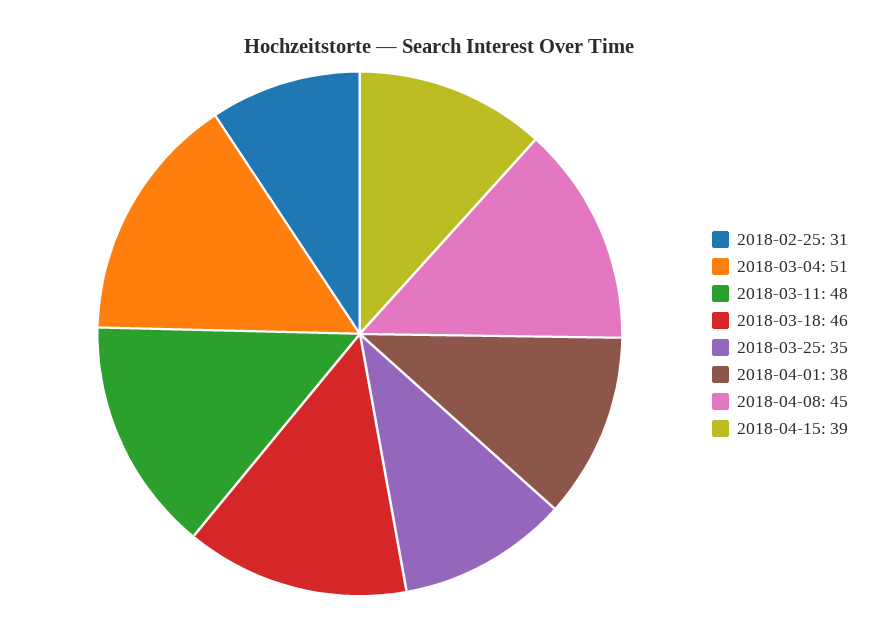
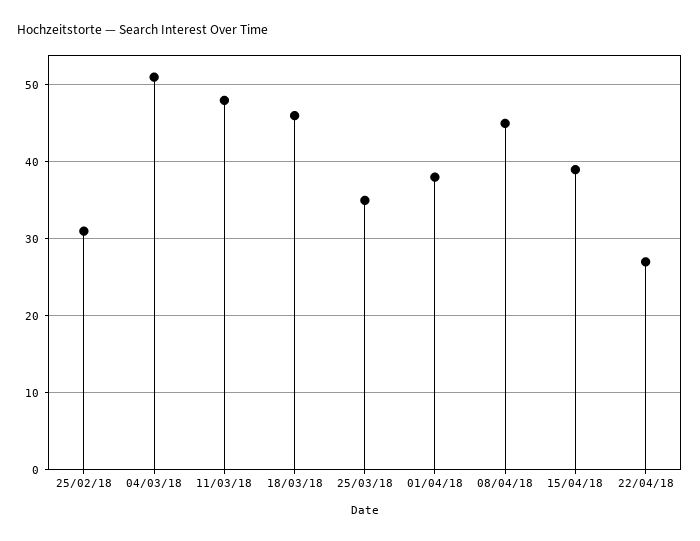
22/04/18: none -> 27

